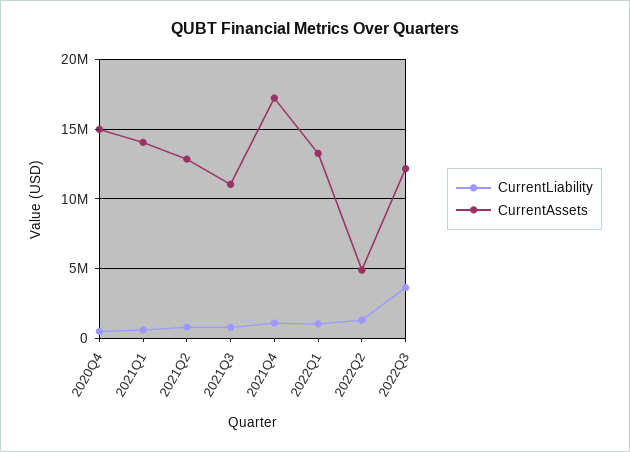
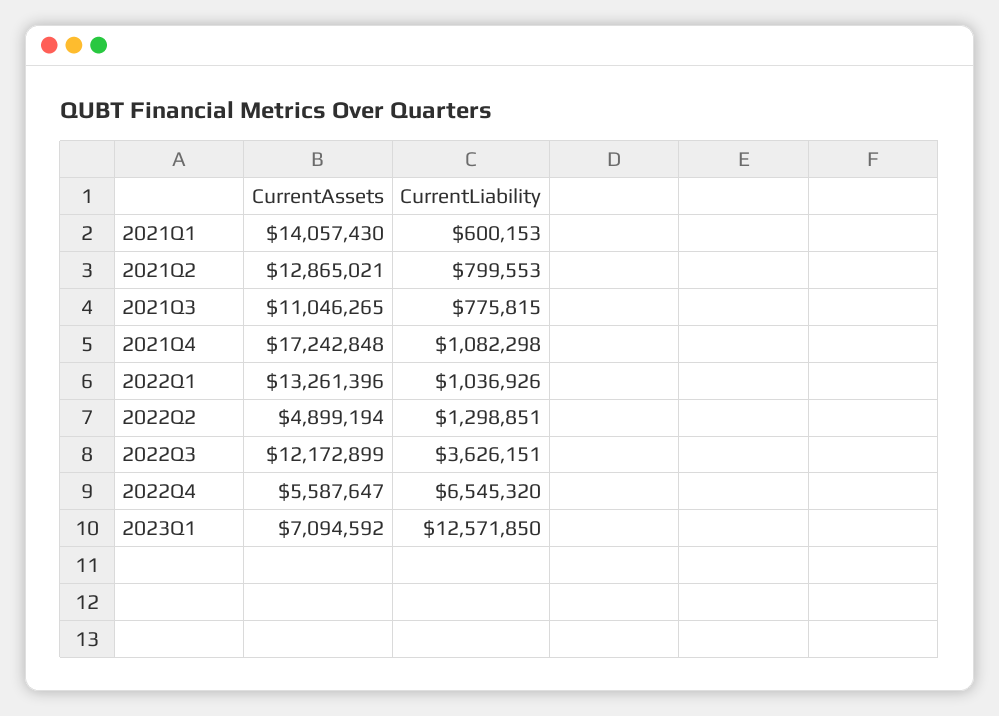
CurrentLiability, 2020Q4: 500000 -> none
CurrentAssets, 2020Q4: 15000000 -> none
CurrentAssets, 2022Q4: none -> 5587647
CurrentLiability, 2022Q4: none -> 6545320
CurrentAssets, 2023Q1: none -> 7094592
CurrentLiability, 2023Q1: none -> 12571850

